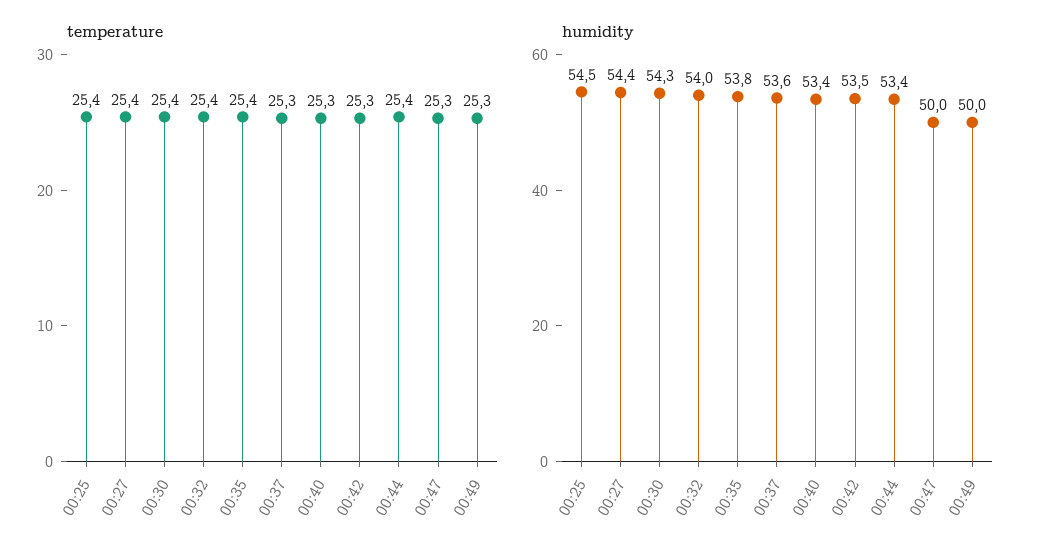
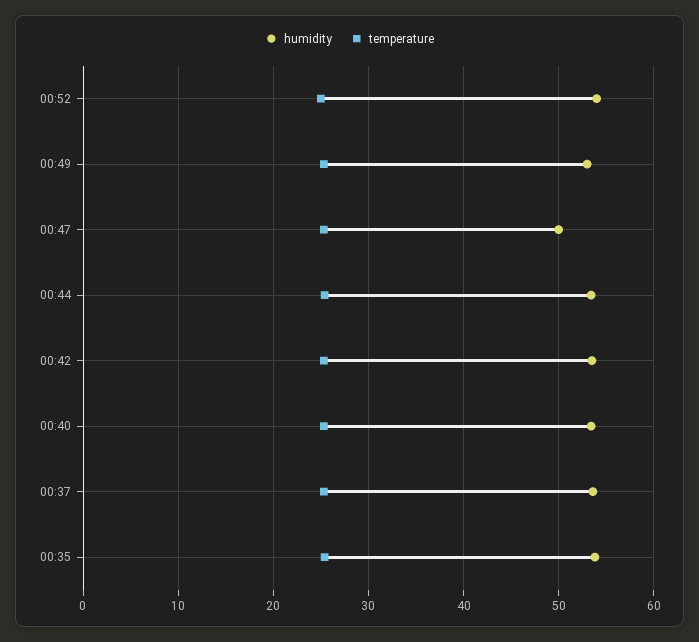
temperature, 00:25: 25.4 -> none
temperature, 00:27: 25.4 -> none
temperature, 00:30: 25.4 -> none
temperature, 00:32: 25.4 -> none
humidity, 00:25: 54.5 -> none
humidity, 00:27: 54.4 -> none
humidity, 00:30: 54.3 -> none
humidity, 00:32: 54 -> none
humidity, 00:49: 50 -> 53
humidity, 00:52: none -> 54
temperature, 00:52: none -> 25

